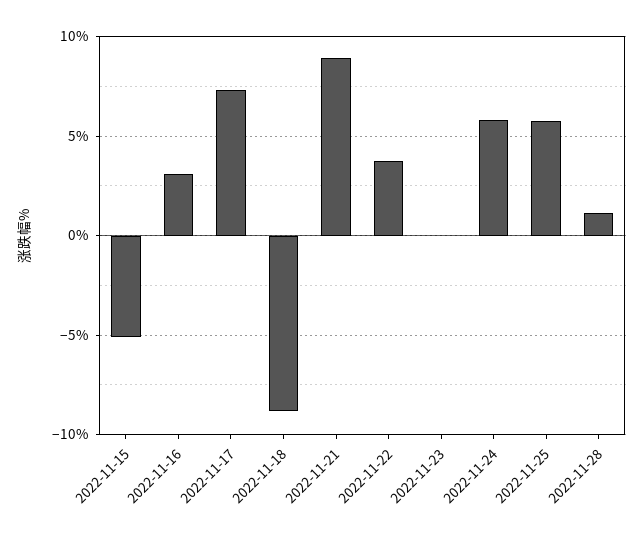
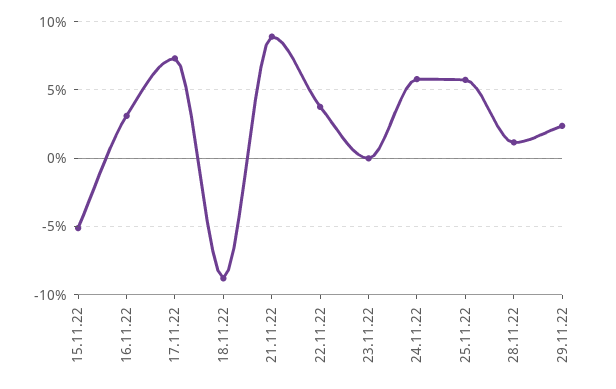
29.11.22: none -> 2.5

